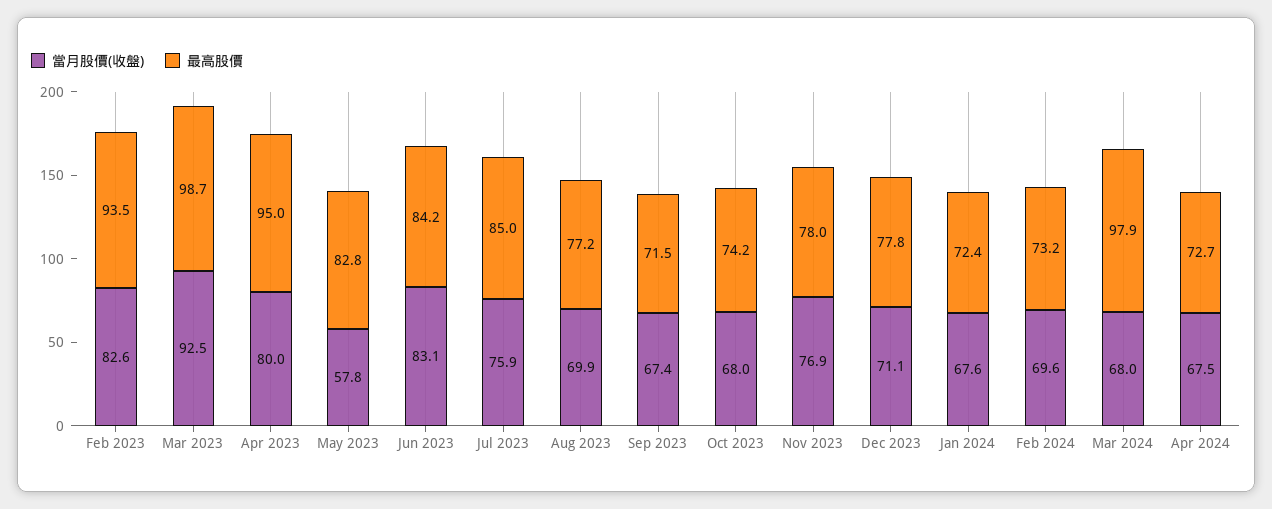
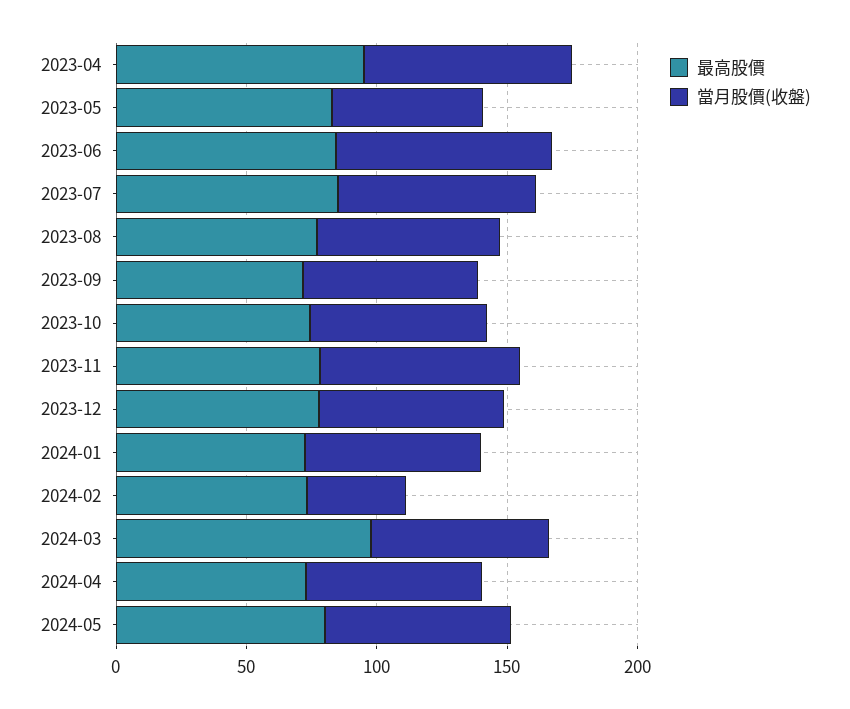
當月股價(收盤), Feb 2023: 82.6 -> none
最高股價, Feb 2023: 93.5 -> none
當月股價(收盤), Mar 2023: 92.5 -> none
最高股價, Mar 2023: 98.7 -> none
當月股價(收盤), Feb 2024: 69.6 -> 40
最高股價, 2024-05: none -> 80
當月股價(收盤), 2024-05: none -> 70

